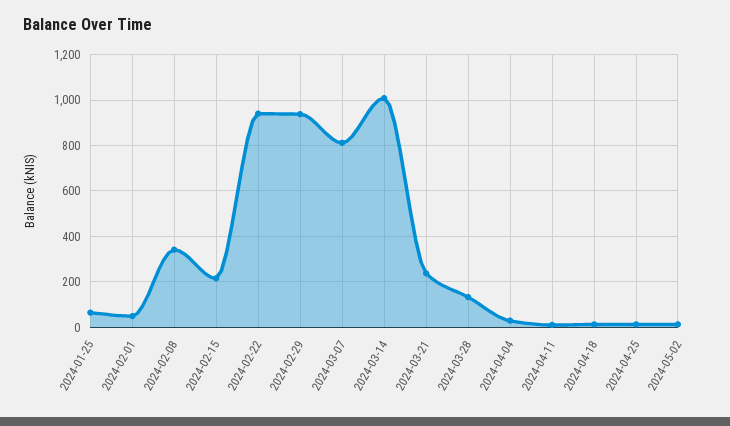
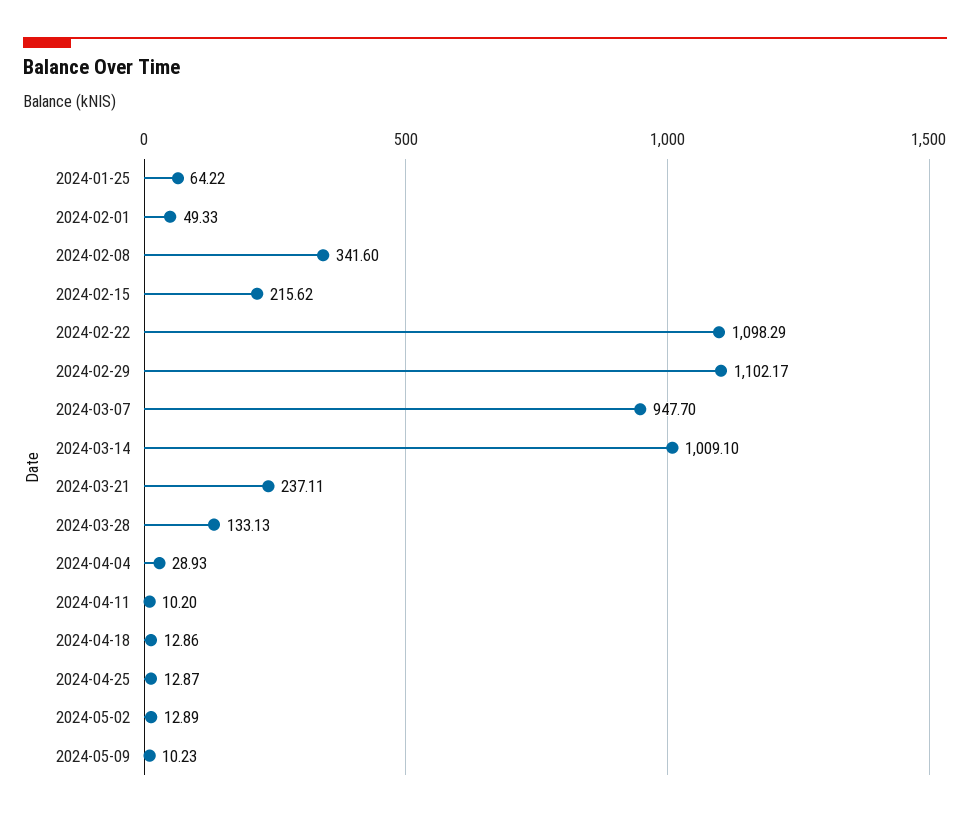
2024-02-22: 950 -> 1098.29
2024-02-29: 950 -> 1102.17
2024-03-07: 800 -> 947.7
2024-05-09: none -> 10.23

